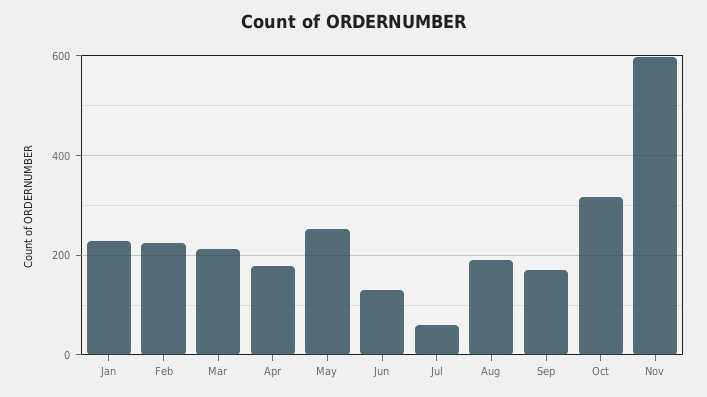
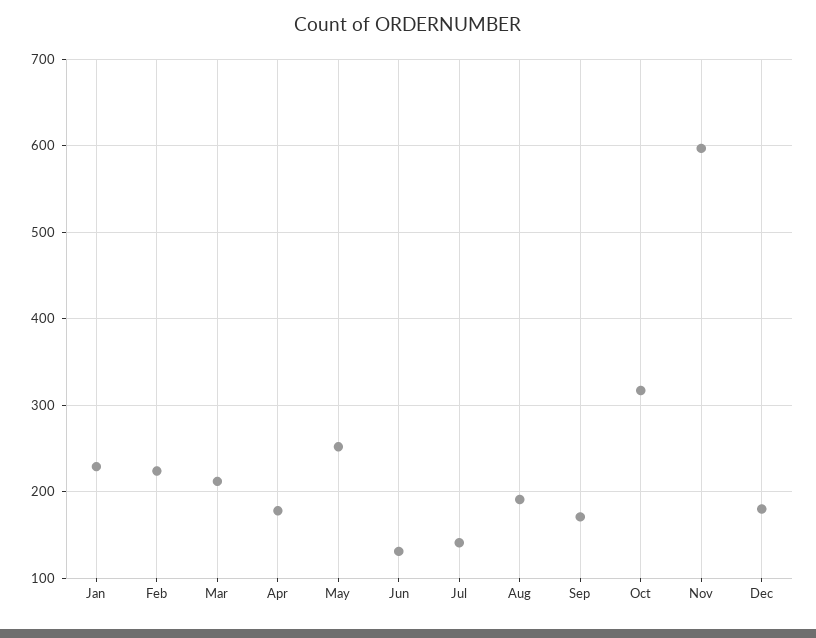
Jul: 60 -> 140
Dec: none -> 180

